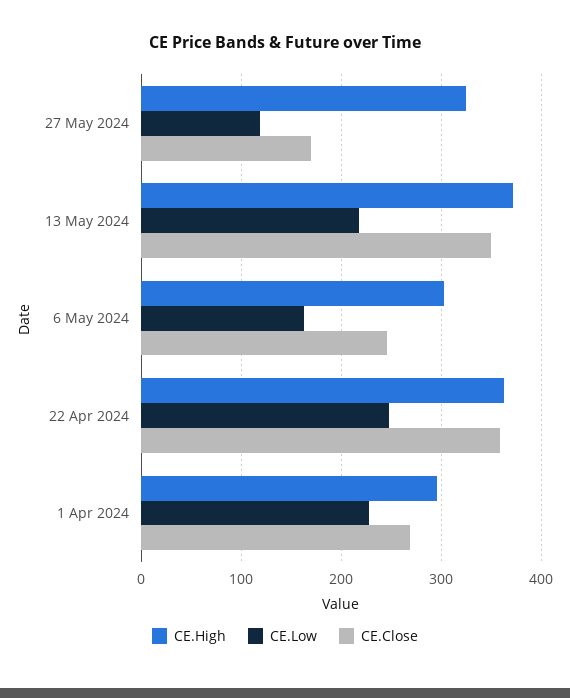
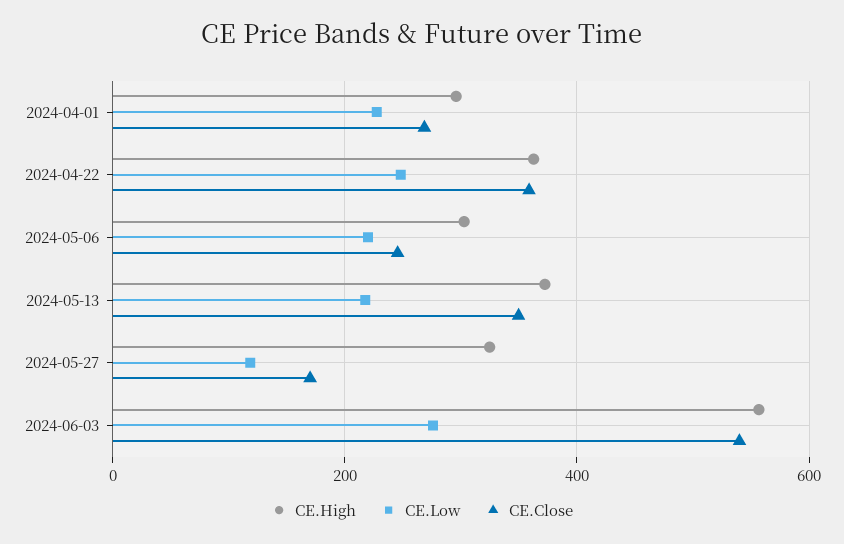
CE.Low, 6 May 2024: 160 -> 220
CE.High, 2024-06-03: none -> 560
CE.Low, 2024-06-03: none -> 280
CE.Close, 2024-06-03: none -> 540

